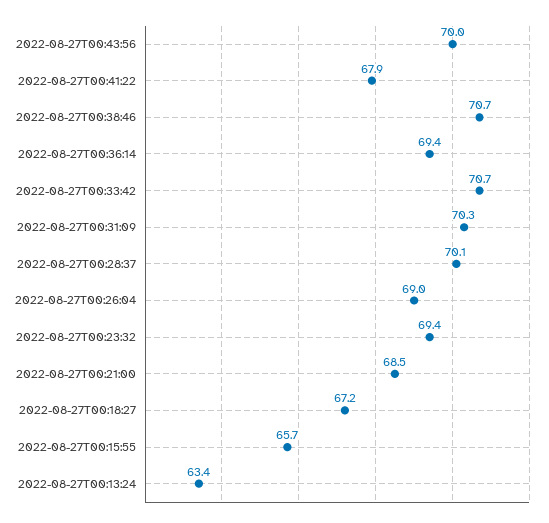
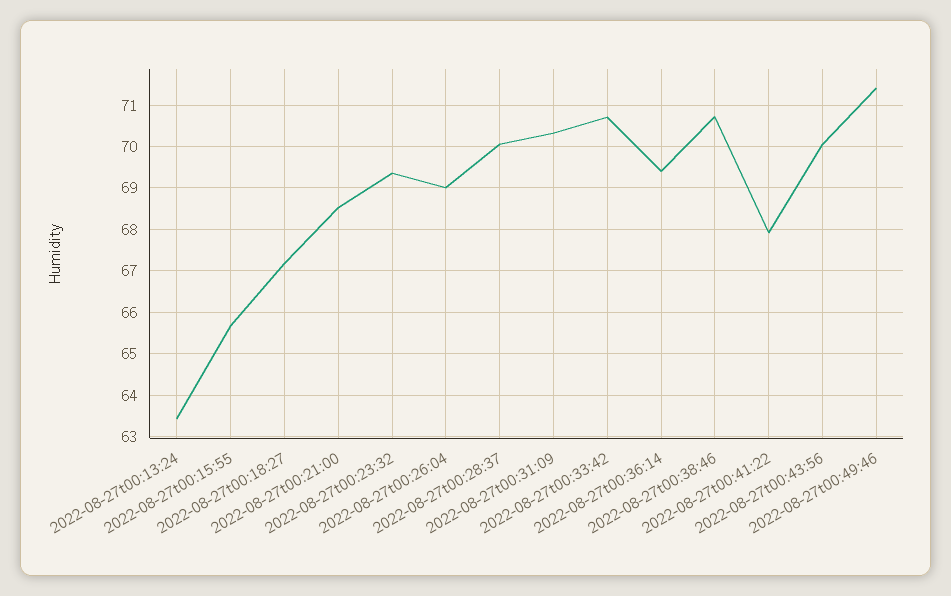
2022-08-27t00:49:46: none -> 71.4

